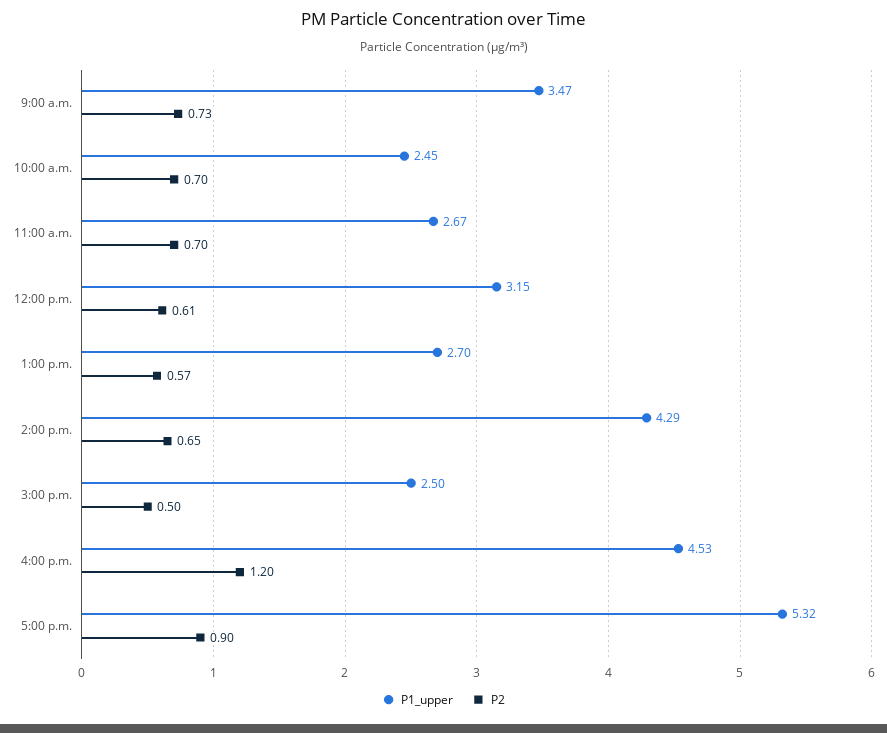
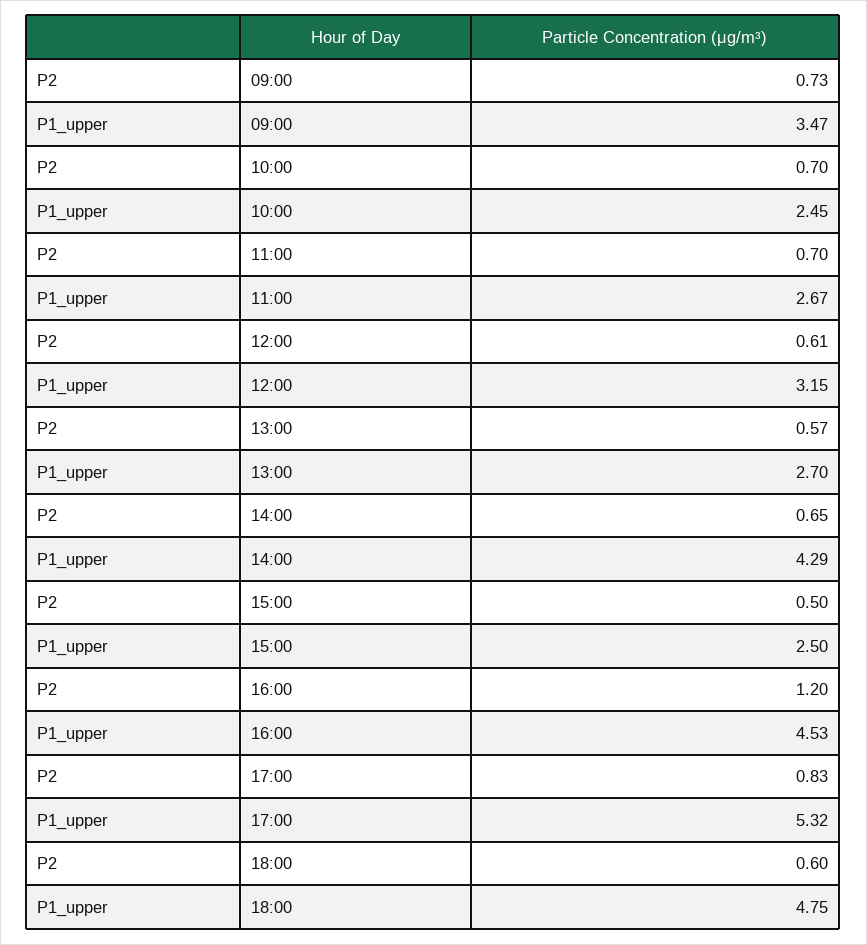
P2, 5:00 p.m.: 0.9 -> 0.83
P2, 18:00: none -> 0.6
P1_upper, 18:00: none -> 4.75

